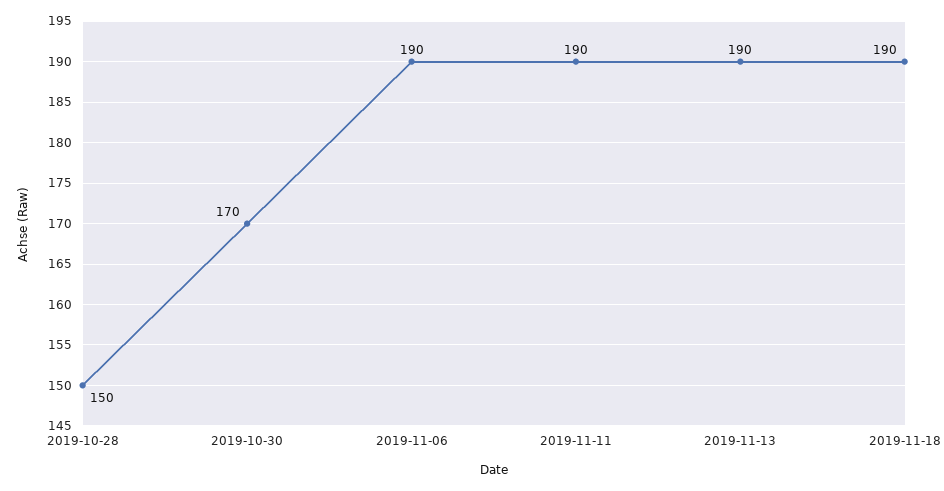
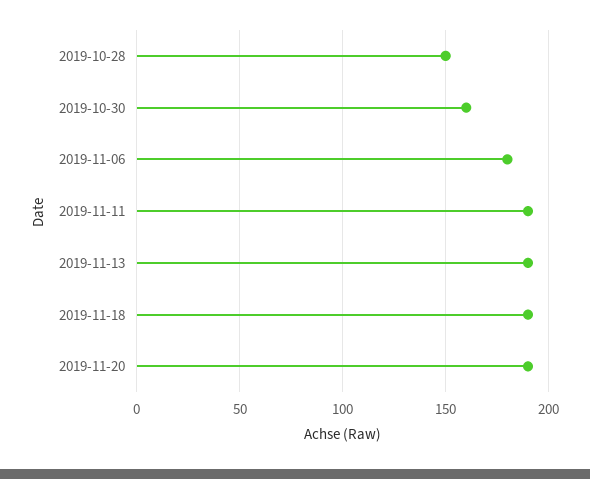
2019-10-30: 170 -> 160
2019-11-06: 190 -> 180
2019-11-20: none -> 190

